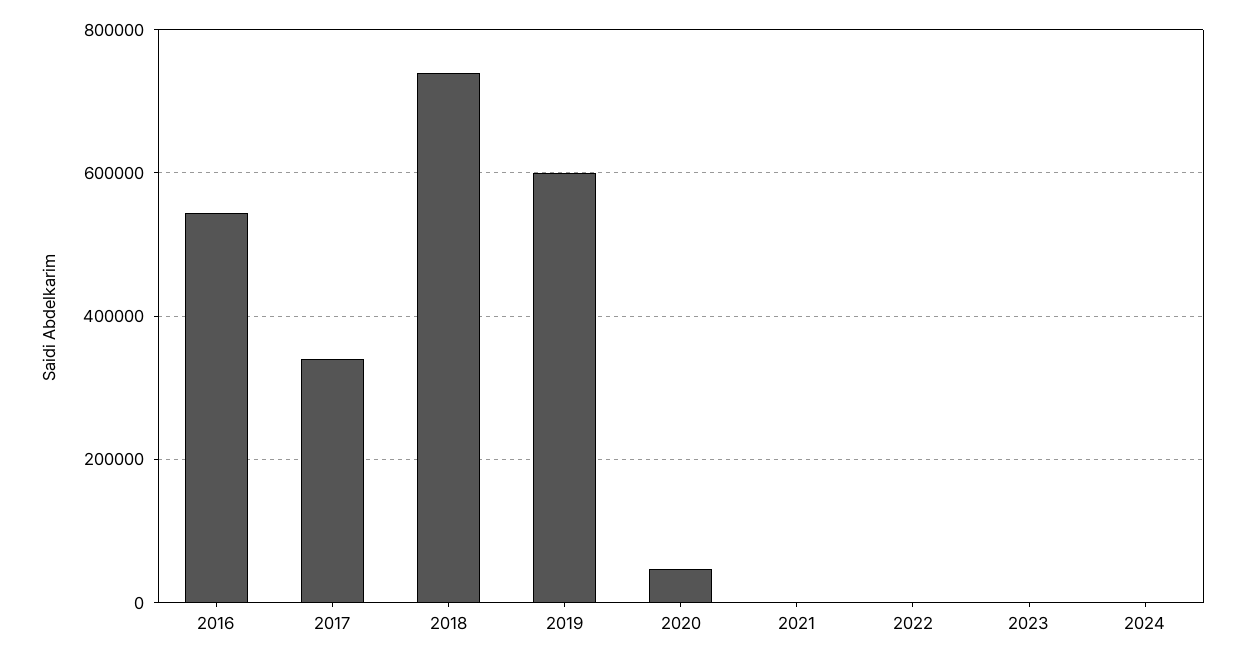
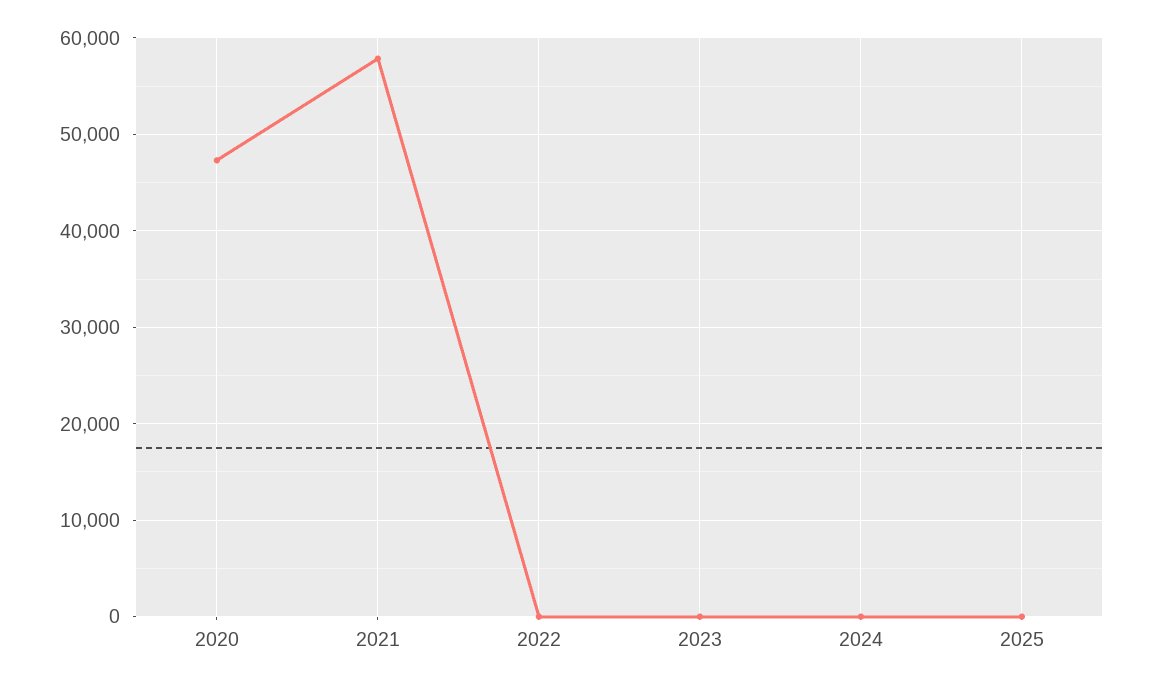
2016: 540000 -> none
2017: 340000 -> none
2018: 740000 -> none
2019: 600000 -> none
2021: 0 -> 58000
2025: none -> 0

